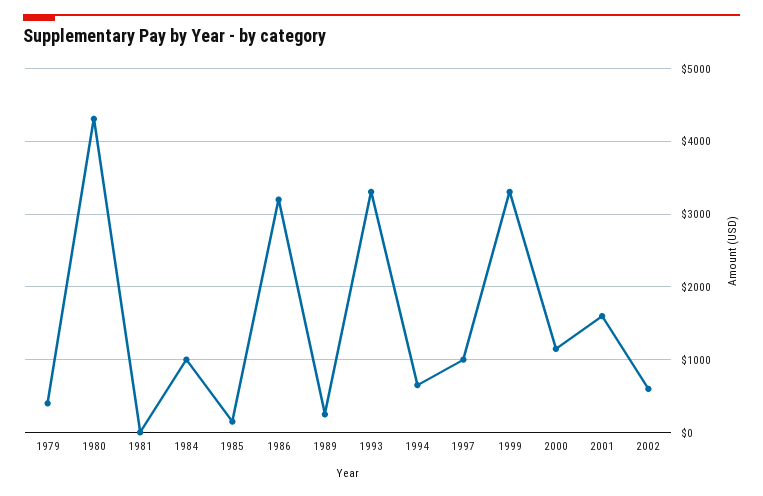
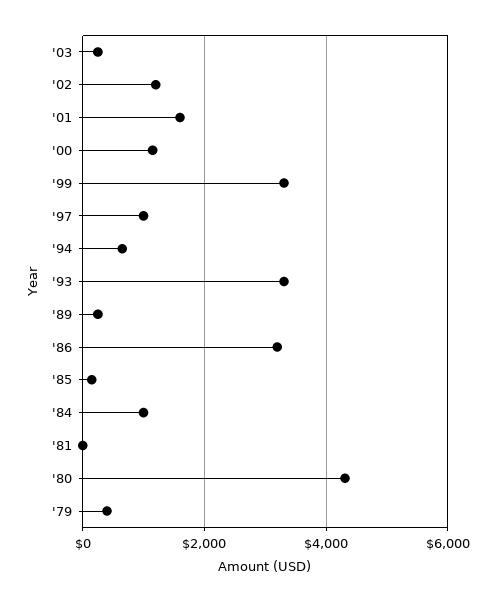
2002: 600 -> 1200
'03: none -> 200

